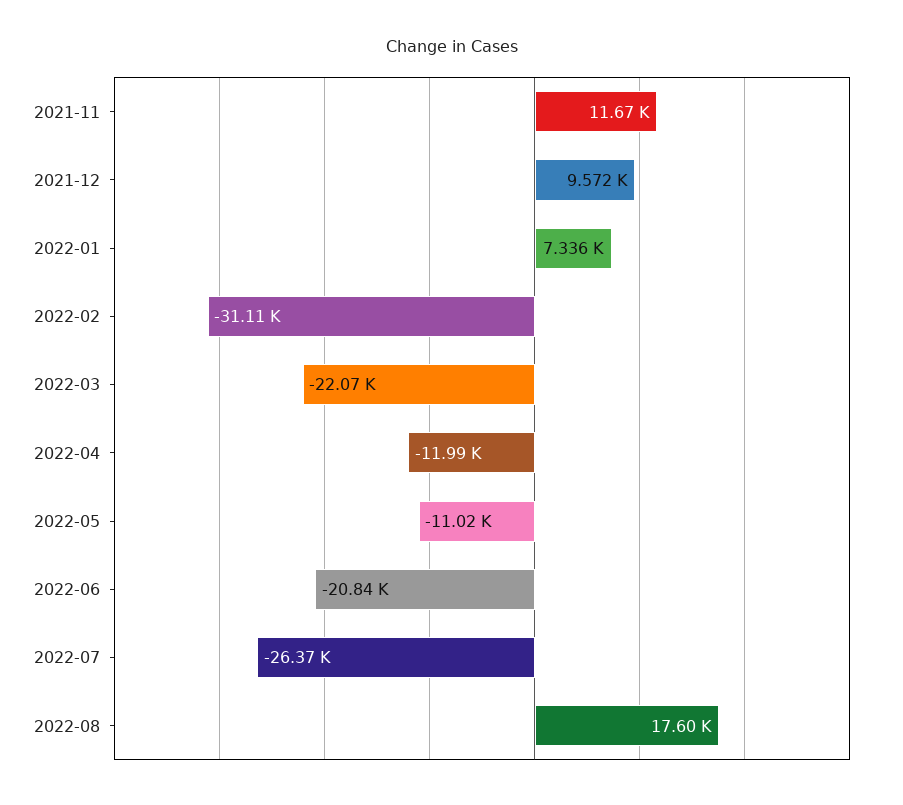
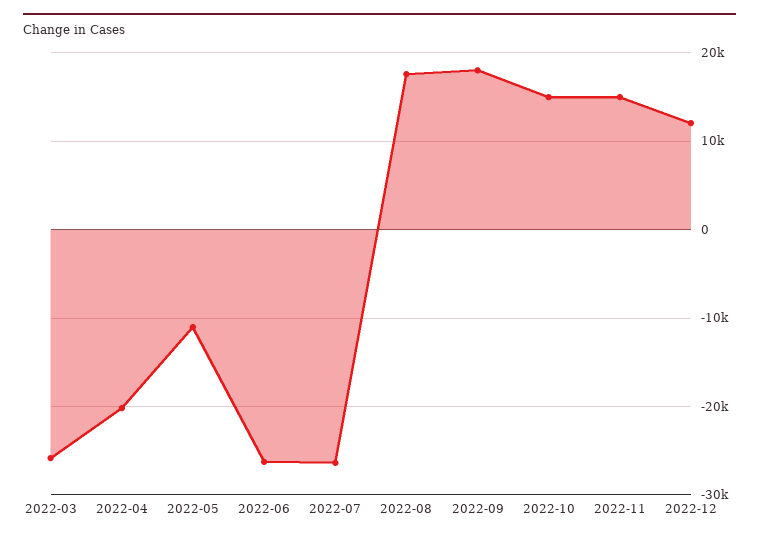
2021-11: 11670 -> none
2021-12: 9572 -> none
2022-01: 7336 -> none
2022-02: -31110 -> none
2022-03: -22070 -> -26000
2022-04: -11990 -> -20000
2022-06: -20840 -> -26000
2022-09: none -> 18000
2022-10: none -> 15000
2022-11: none -> 15000
2022-12: none -> 12000

